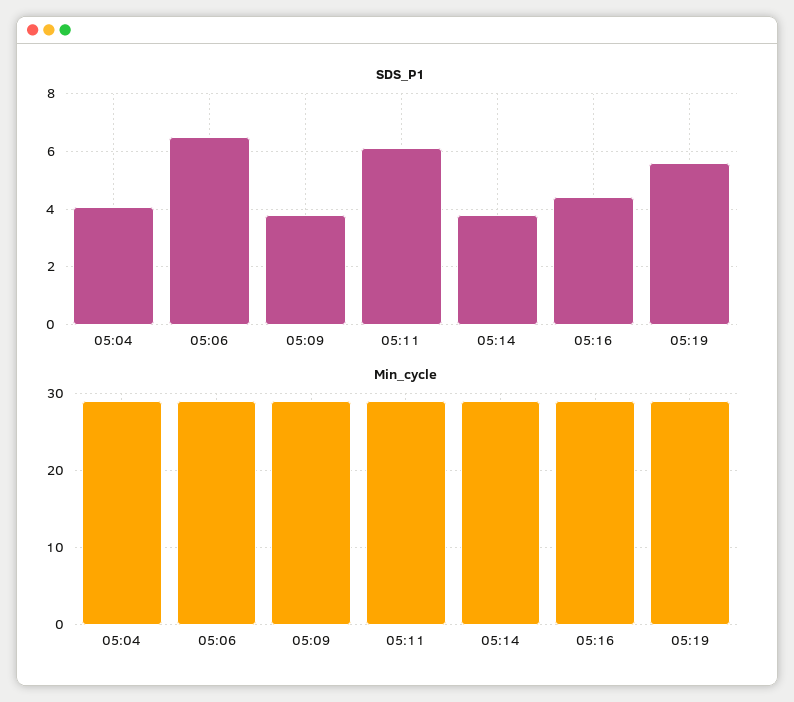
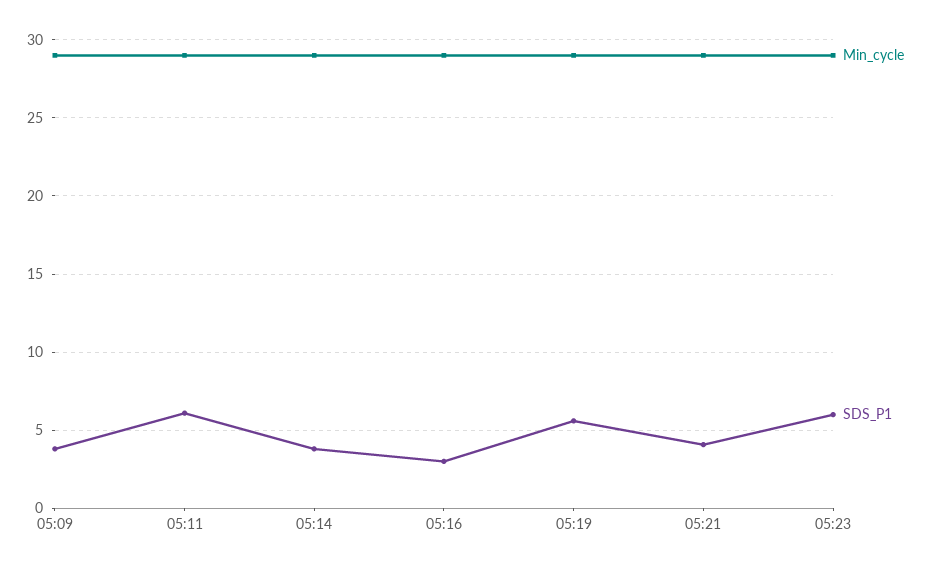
SDS_P1, 05:04: 4 -> none
SDS_P1, 05:06: 6.5 -> none
SDS_P1, 05:16: 4.5 -> 3
Min_cycle, 05:04: 29 -> none
Min_cycle, 05:06: 29 -> none
Min_cycle, 05:21: none -> 29
SDS_P1, 05:21: none -> 4
Min_cycle, 05:23: none -> 29
SDS_P1, 05:23: none -> 6

